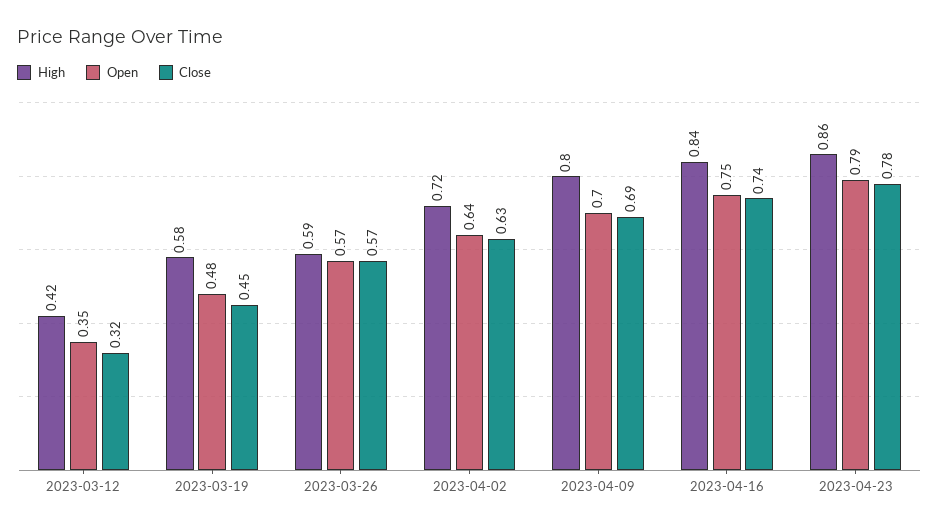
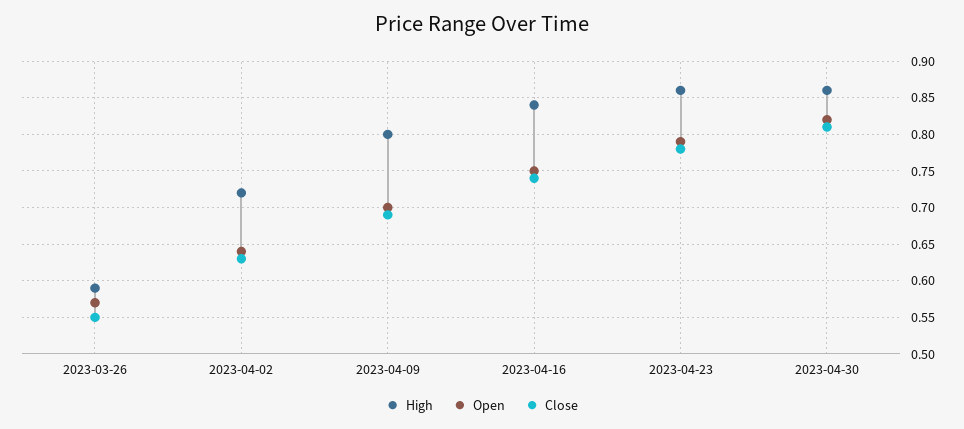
High, 2023-03-12: 0.42 -> none
Open, 2023-03-12: 0.35 -> none
Close, 2023-03-12: 0.32 -> none
High, 2023-03-19: 0.58 -> none
Open, 2023-03-19: 0.48 -> none
Close, 2023-03-19: 0.45 -> none
Close, 2023-03-26: 0.57 -> 0.55
High, 2023-04-30: none -> 0.86
Open, 2023-04-30: none -> 0.82
Close, 2023-04-30: none -> 0.81

